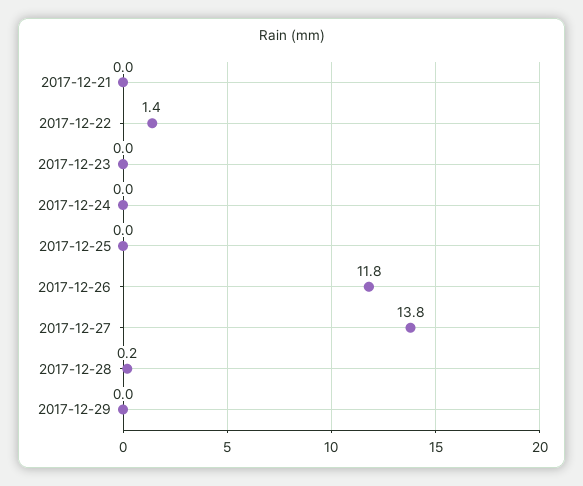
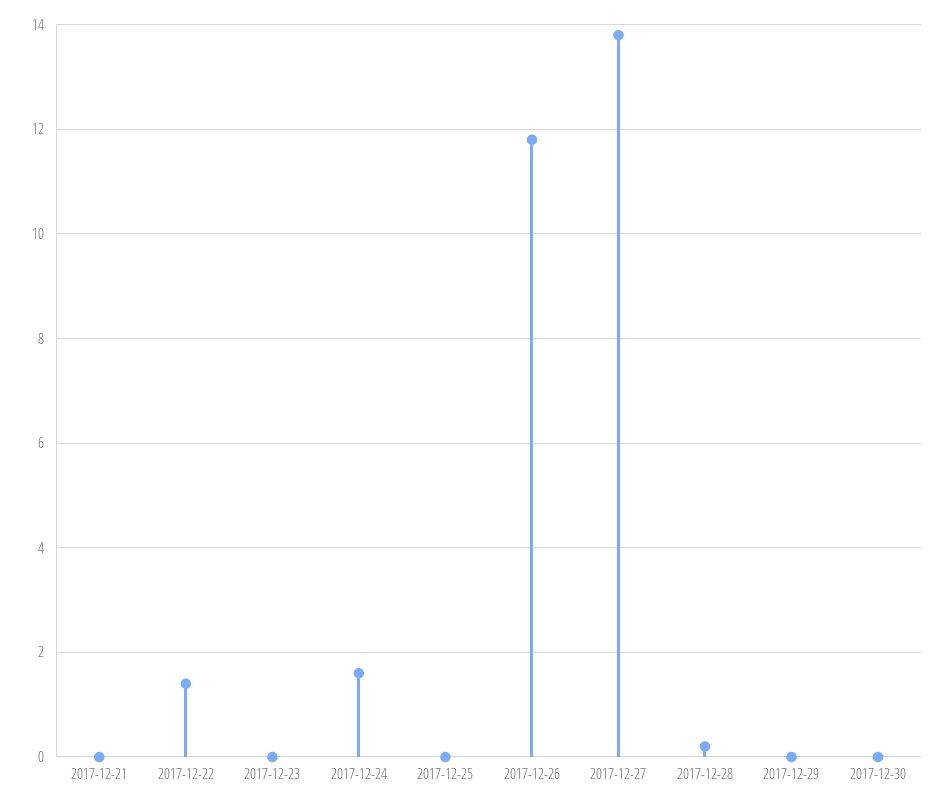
2017-12-24: 0 -> 1.5
2017-12-30: none -> 0

